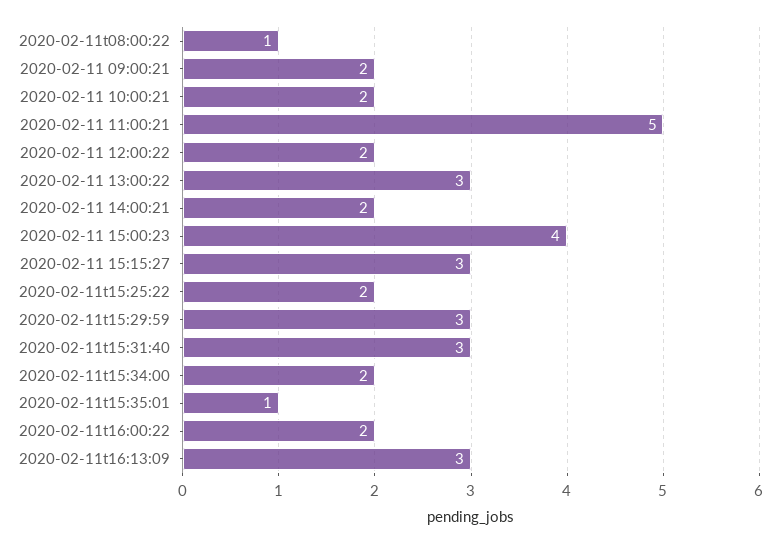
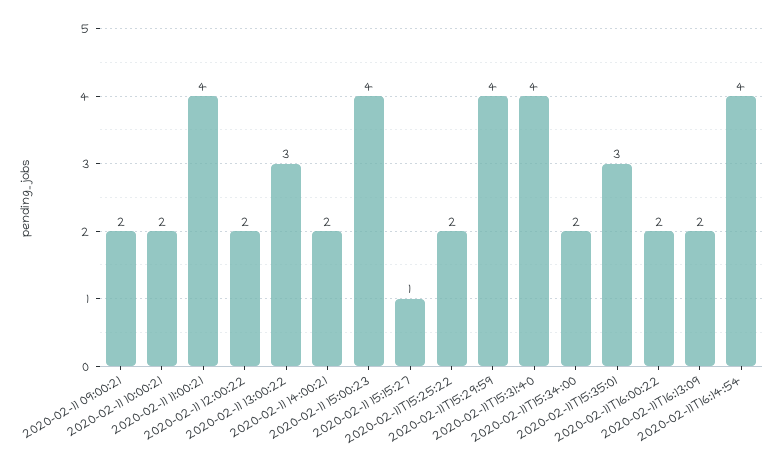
2020-02-11t08:00:22: 1 -> none
2020-02-11 11:00:21: 5 -> 4
2020-02-11 15:15:27: 3 -> 1
2020-02-11t15:29:59: 3 -> 4
2020-02-11t15:31:40: 3 -> 4
2020-02-11t15:35:01: 1 -> 3
2020-02-11t16:13:09: 3 -> 2
2020-02-11T16:14:54: none -> 4

